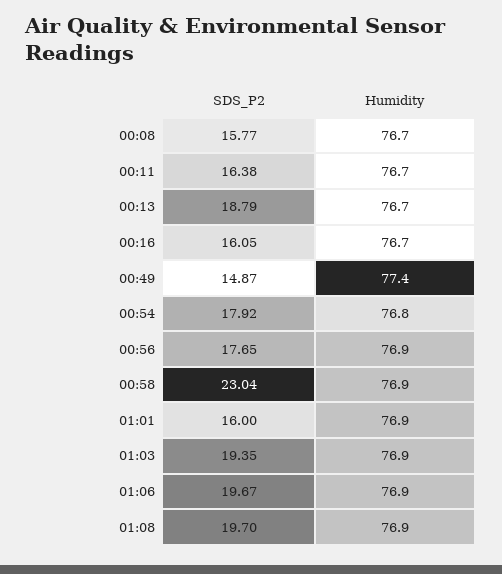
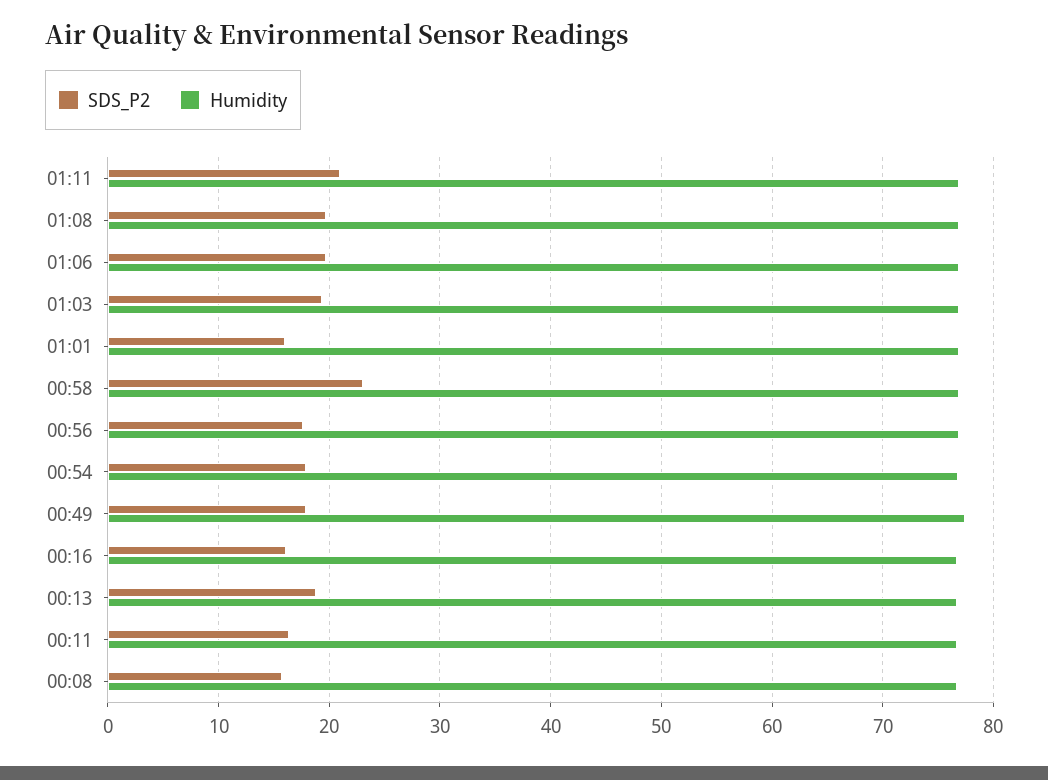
SDS_P2, 00:49: 14.87 -> 18
SDS_P2, 01:11: none -> 21
Humidity, 01:11: none -> 77

